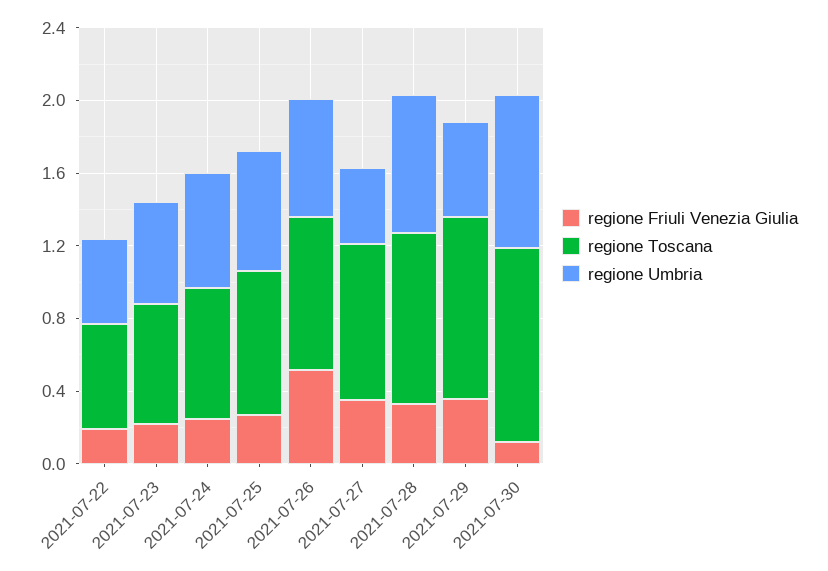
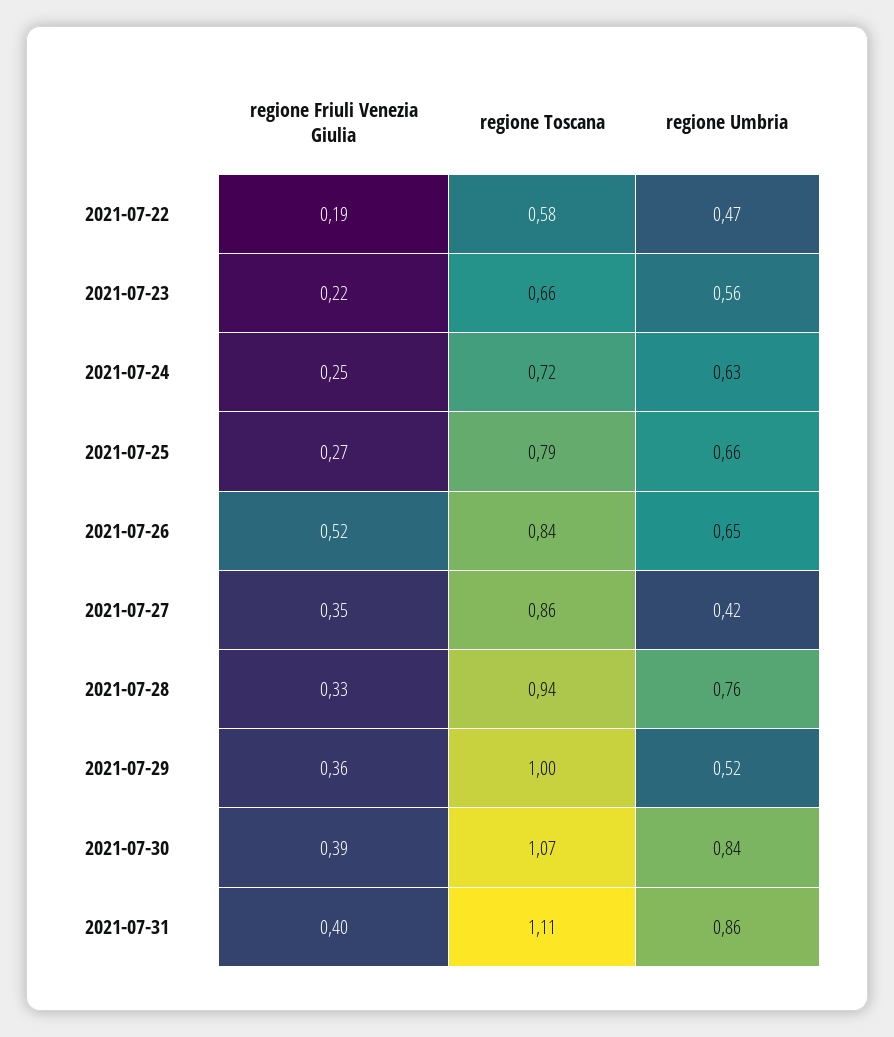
regione Friuli Venezia Giulia, 2021-07-30: 0.1 -> 0.39
regione Friuli Venezia Giulia, 2021-07-31: none -> 0.4
regione Toscana, 2021-07-31: none -> 1.11
regione Umbria, 2021-07-31: none -> 0.86

